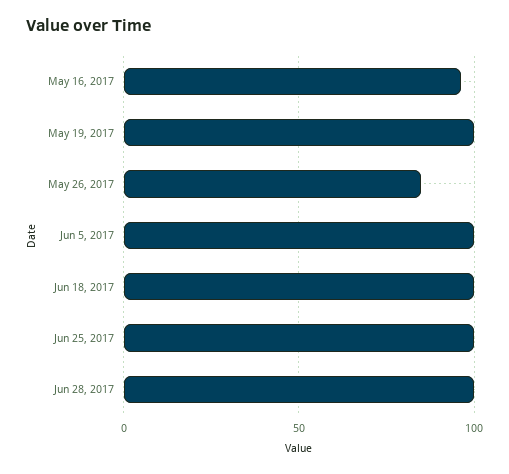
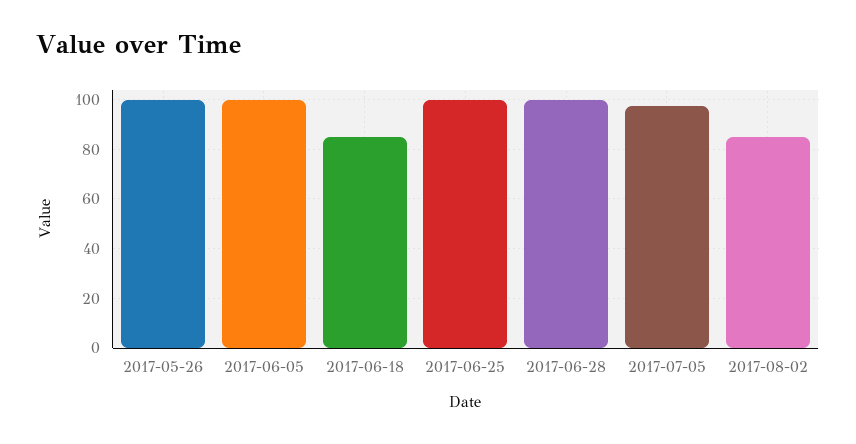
May 16, 2017: 95 -> none
May 19, 2017: 100 -> none
May 26, 2017: 85 -> 100
Jun 18, 2017: 100 -> 85
2017-07-05: none -> 97.5
2017-08-02: none -> 85

